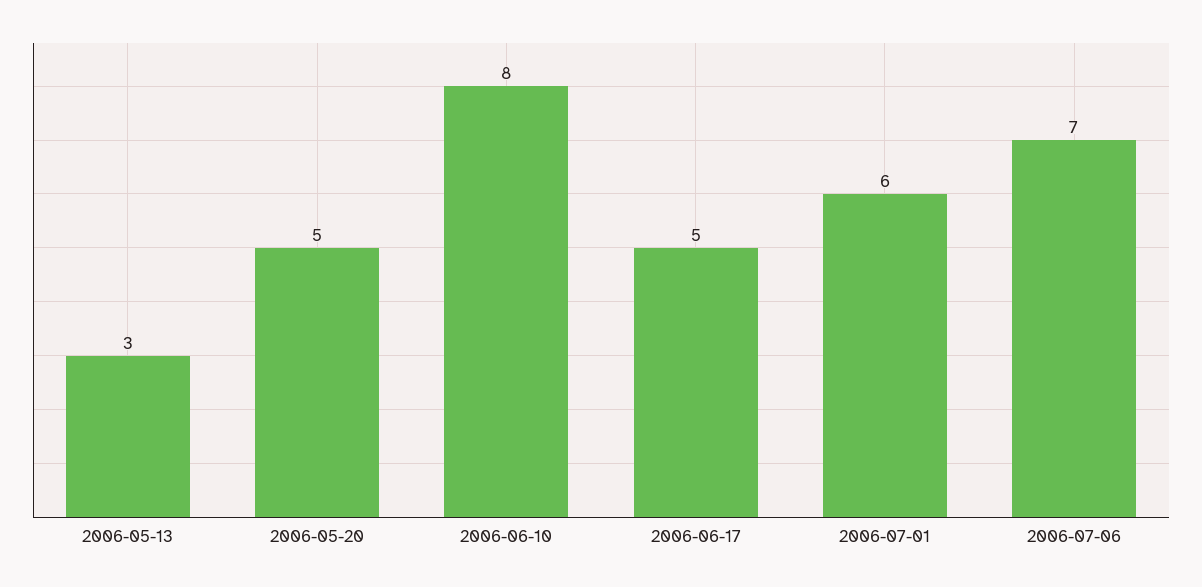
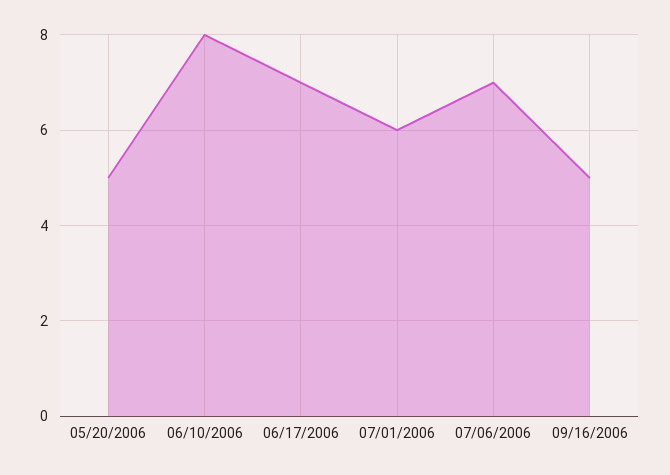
2006-05-13: 3 -> none
2006-06-17: 5 -> 7
09/16/2006: none -> 5

